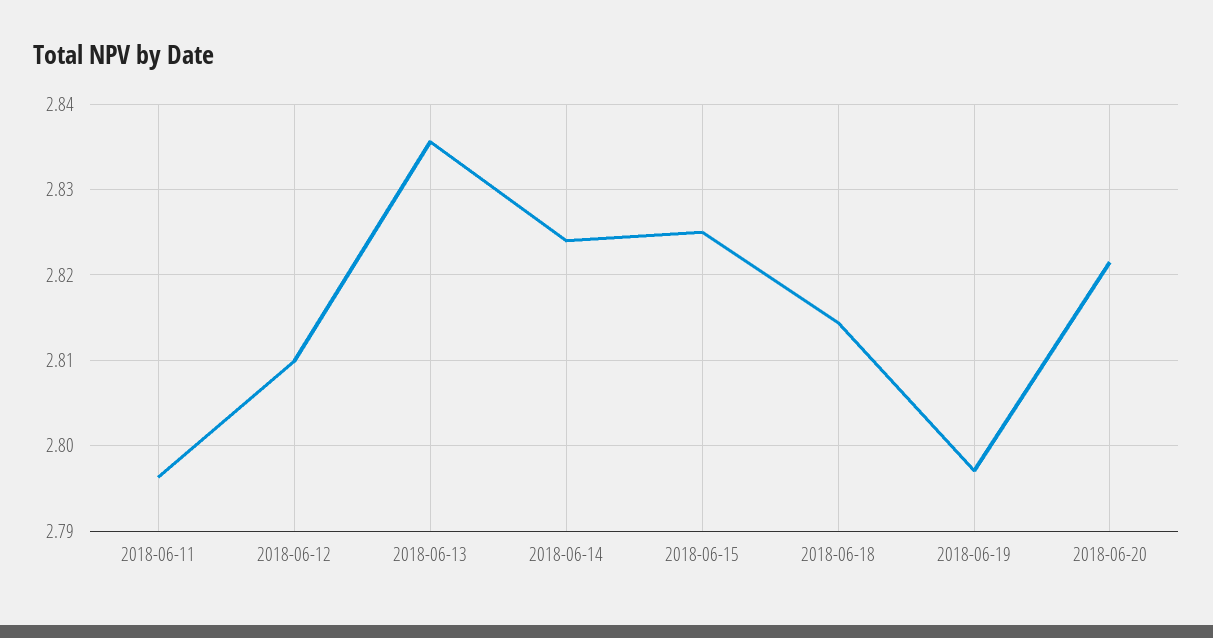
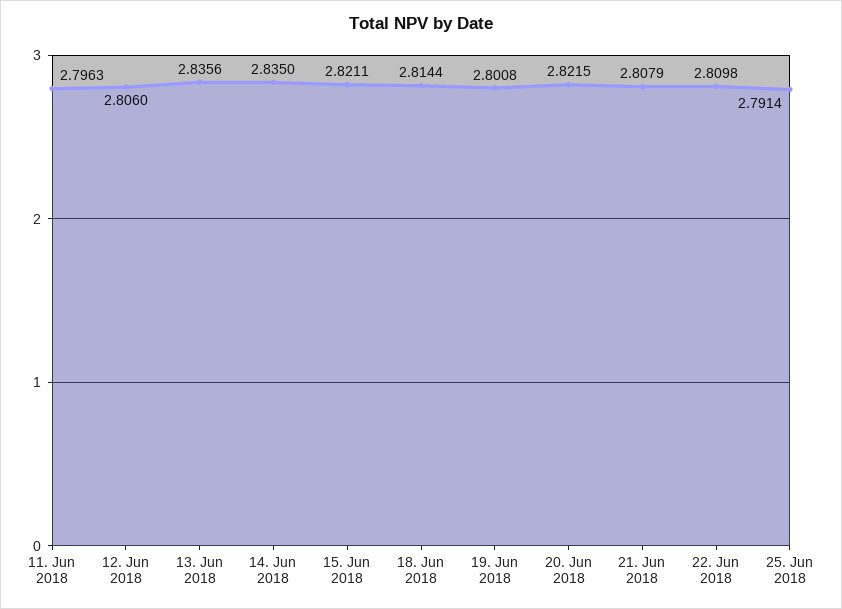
2018-06-12: 2.81 -> 2.806
2018-06-14: 2.824 -> 2.835
2018-06-15: 2.825 -> 2.8211
2018-06-19: 2.797 -> 2.8008
21. Jun 2018: none -> 2.8079
22. Jun 2018: none -> 2.8098
25. Jun 2018: none -> 2.7914

